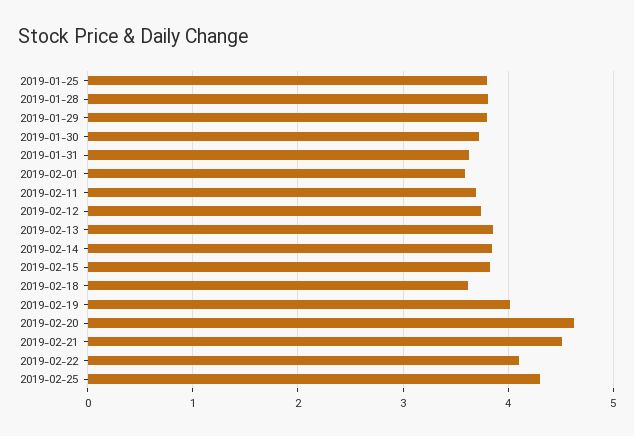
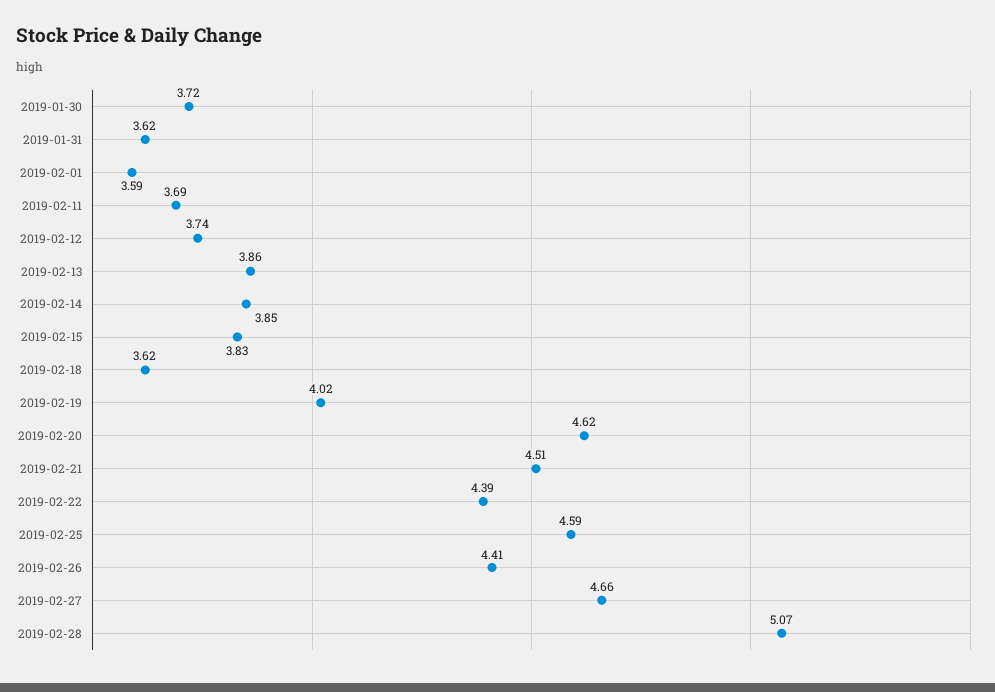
2019-01-25: 3.8 -> none
2019-01-28: 3.8 -> none
2019-01-29: 3.8 -> none
2019-02-22: 4.1 -> 4.39
2019-02-25: 4.3 -> 4.59
2019-02-26: none -> 4.41
2019-02-27: none -> 4.66
2019-02-28: none -> 5.07

